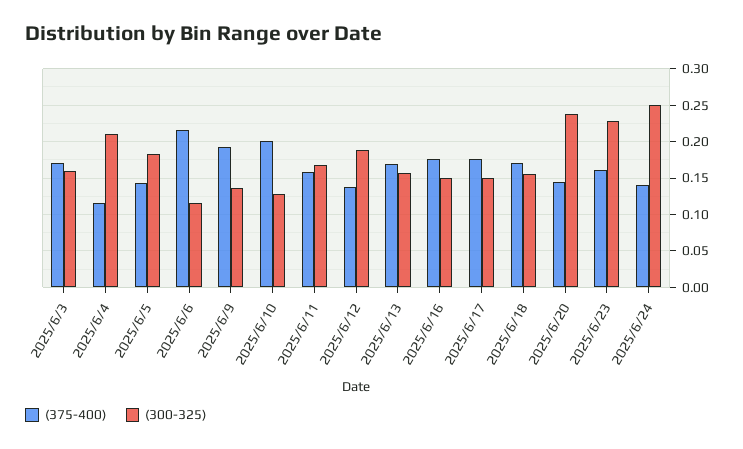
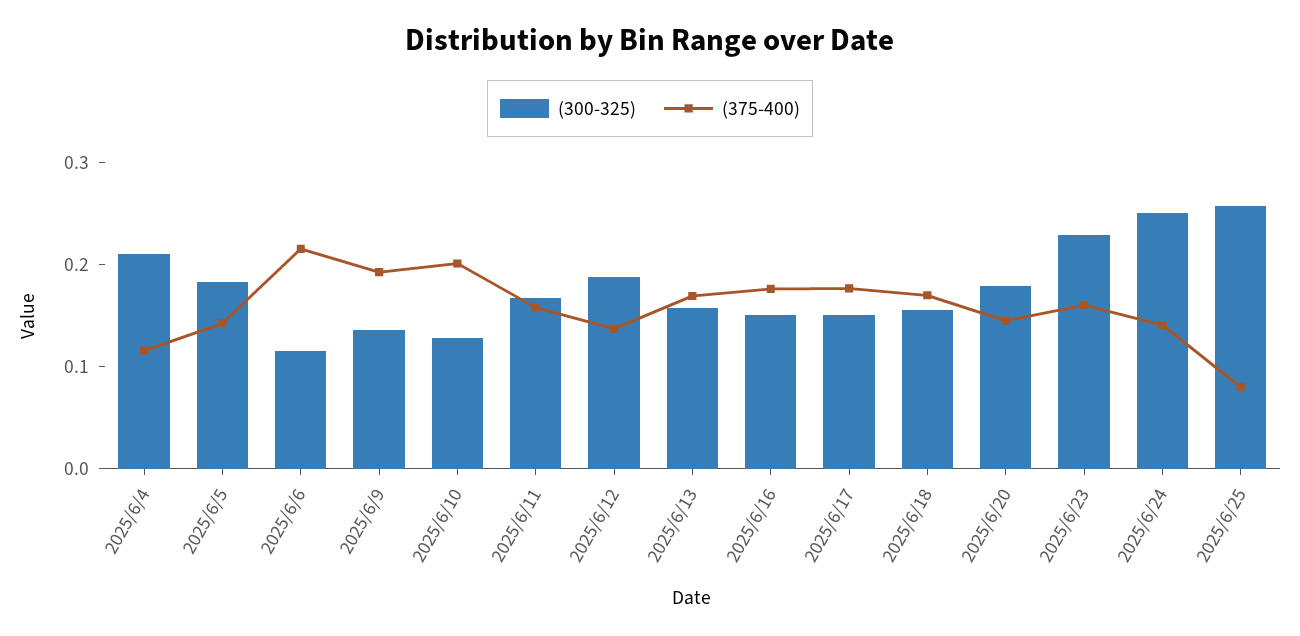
(375-400), 2025/6/3: 0.17 -> none
(300-325), 2025/6/3: 0.16 -> none
(300-325), 2025/6/20: 0.24 -> 0.18
(300-325), 2025/6/25: none -> 0.26
(375-400), 2025/6/25: none -> 0.08

